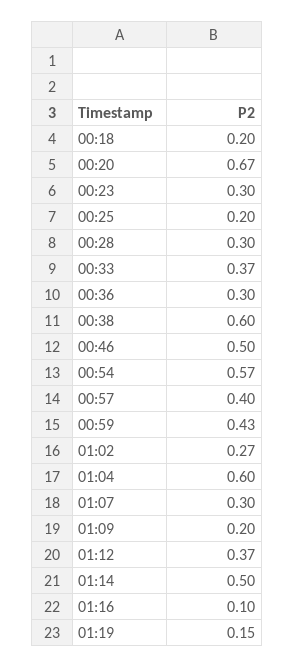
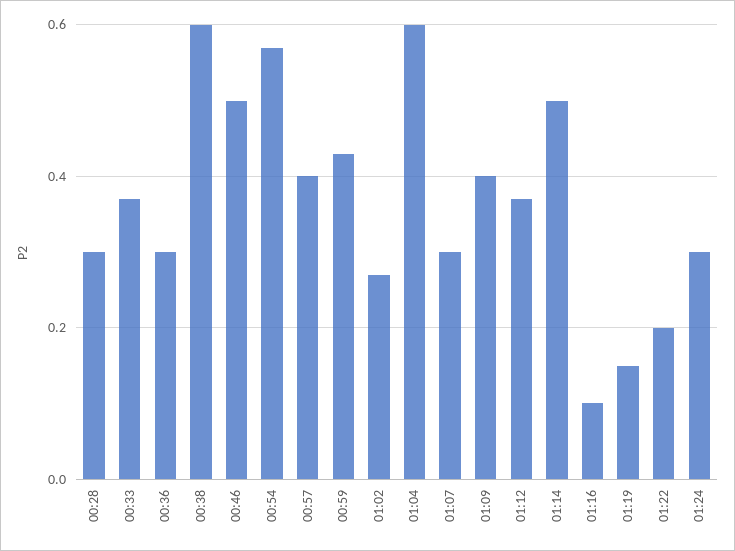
00:18: 0.2 -> none
00:20: 0.67 -> none
00:23: 0.3 -> none
00:25: 0.2 -> none
01:09: 0.2 -> 0.4
01:22: none -> 0.2
01:24: none -> 0.3

